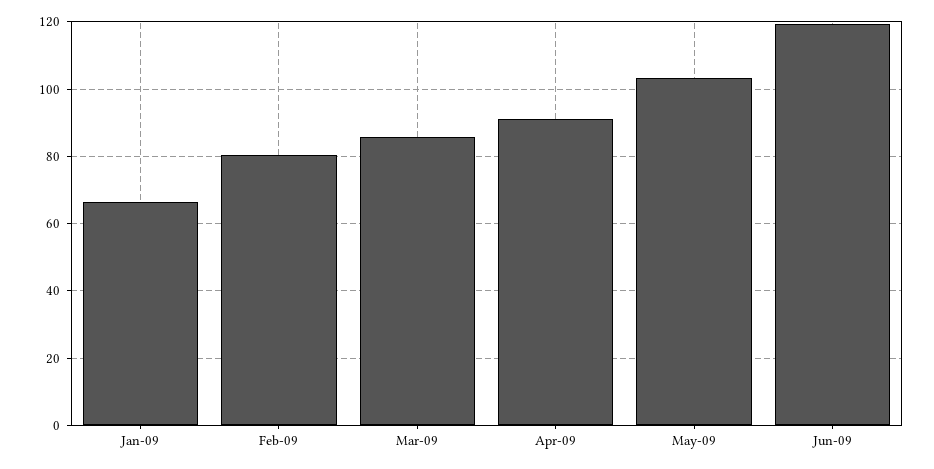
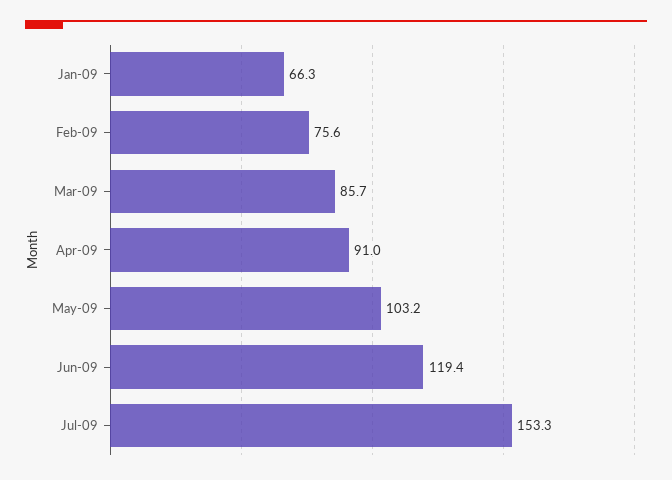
Feb-09: 80 -> 75.6
Jul-09: none -> 153.3

